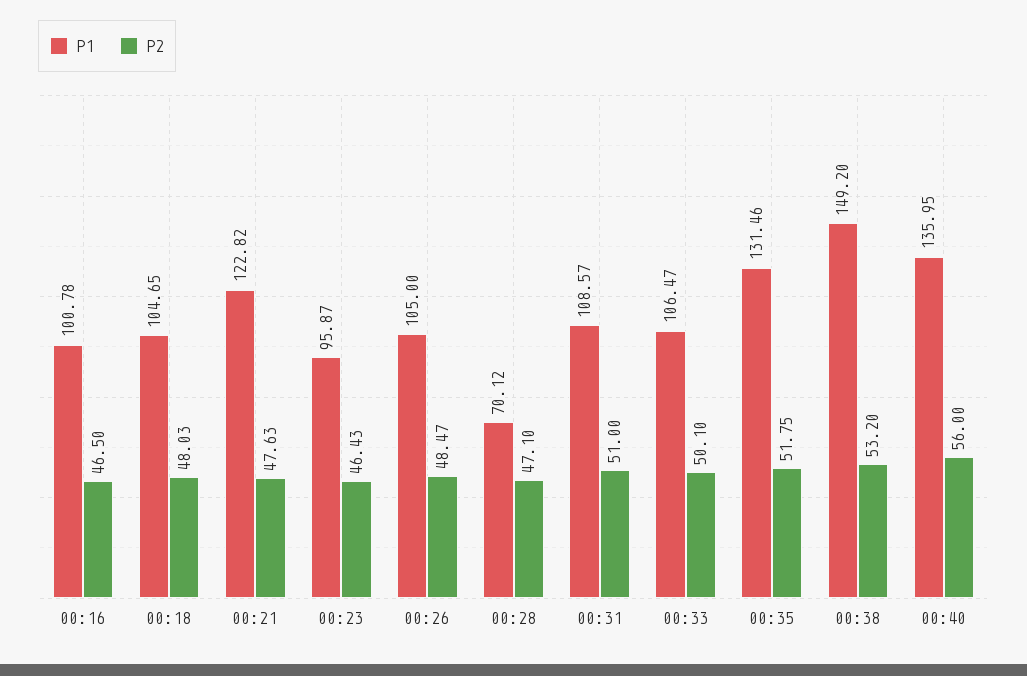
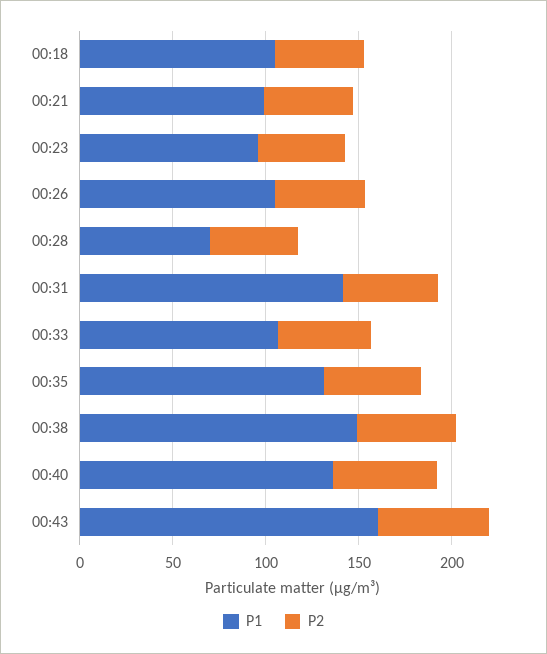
P1, 00:16: 100.78 -> none
P2, 00:16: 46.5 -> none
P1, 00:21: 122.82 -> 100
P1, 00:31: 108.57 -> 140
P1, 00:43: none -> 160
P2, 00:43: none -> 60

